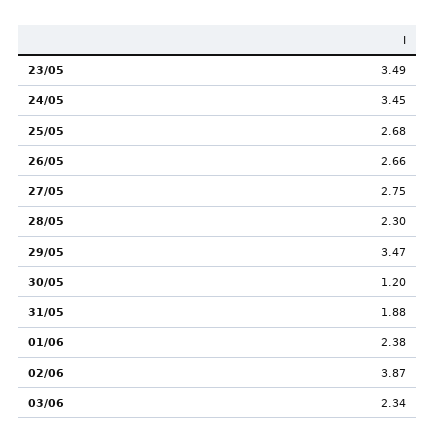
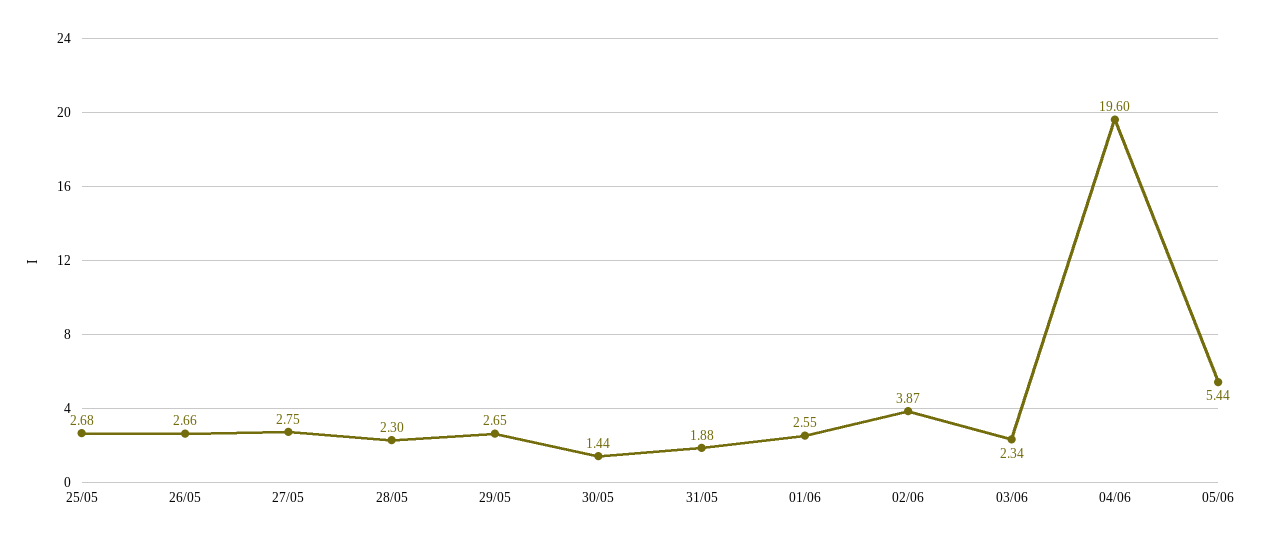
23/05: 3.49 -> none
24/05: 3.45 -> none
29/05: 3.47 -> 2.65
30/05: 1.2 -> 1.44
01/06: 2.38 -> 2.55
04/06: none -> 19.6
05/06: none -> 5.44

